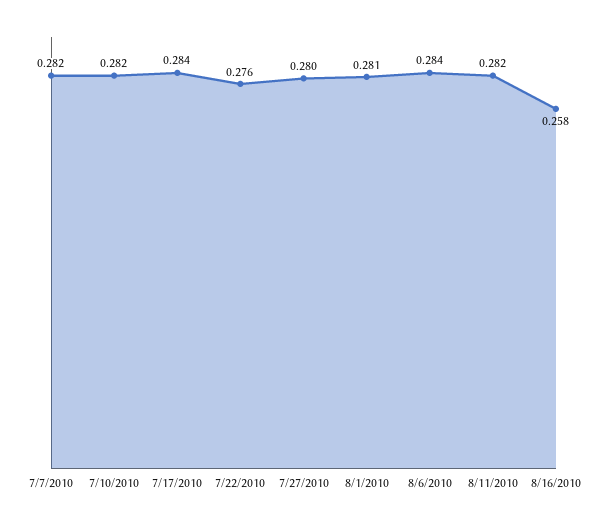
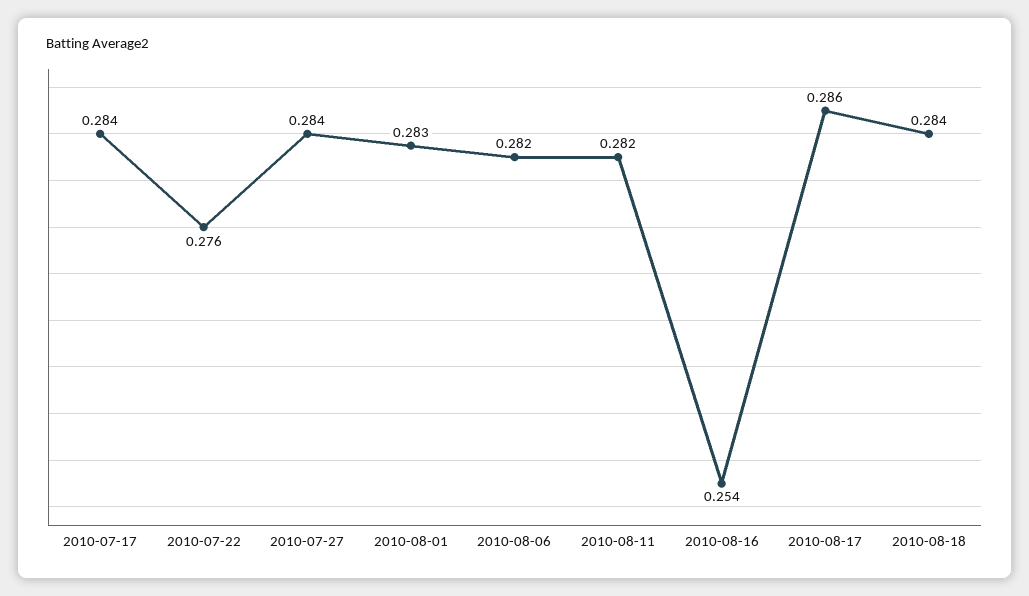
7/7/2010: 0.282 -> none
7/10/2010: 0.282 -> none
7/27/2010: 0.28 -> 0.284
8/1/2010: 0.281 -> 0.283
8/6/2010: 0.284 -> 0.282
8/16/2010: 0.258 -> 0.254
2010-08-17: none -> 0.286
2010-08-18: none -> 0.284

